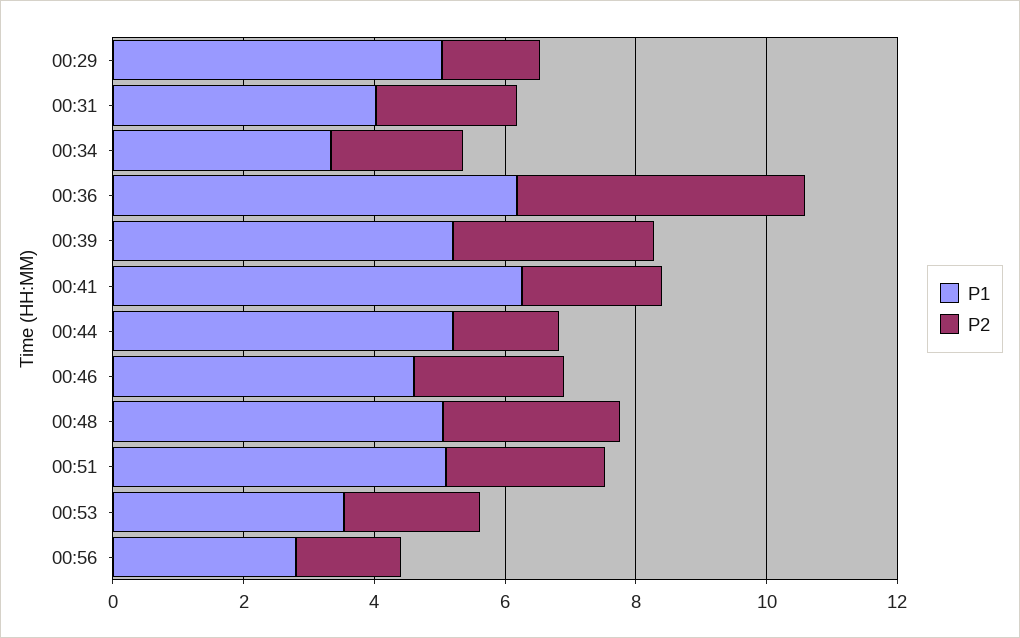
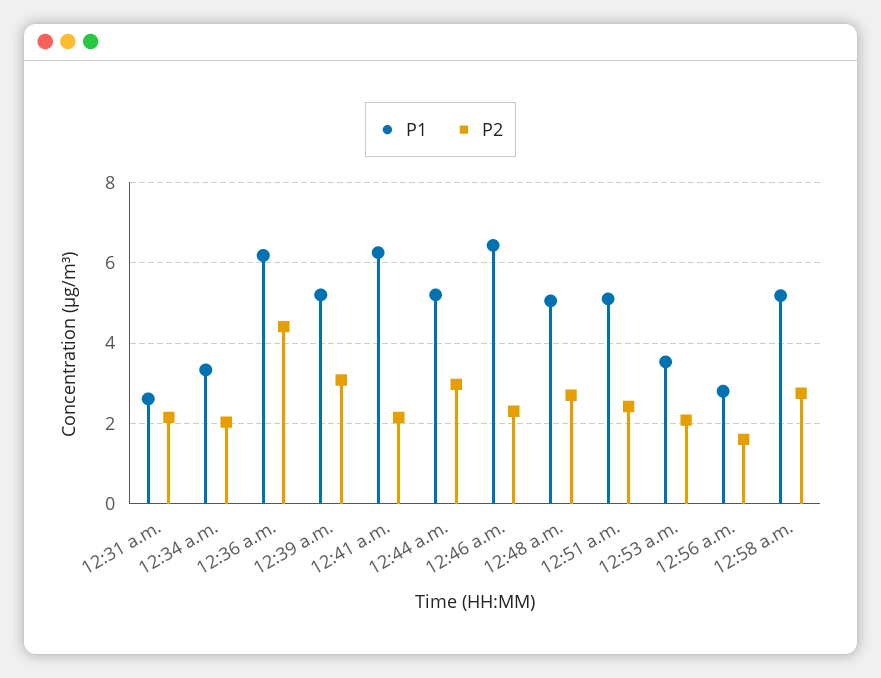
P1, 00:29: 5 -> none
P2, 00:29: 1.5 -> none
P1, 00:31: 4 -> 2.6
P2, 00:44: 1.5 -> 3
P1, 00:46: 4.5 -> 6.4
P1, 12:58 a.m.: none -> 5.2
P2, 12:58 a.m.: none -> 2.8

